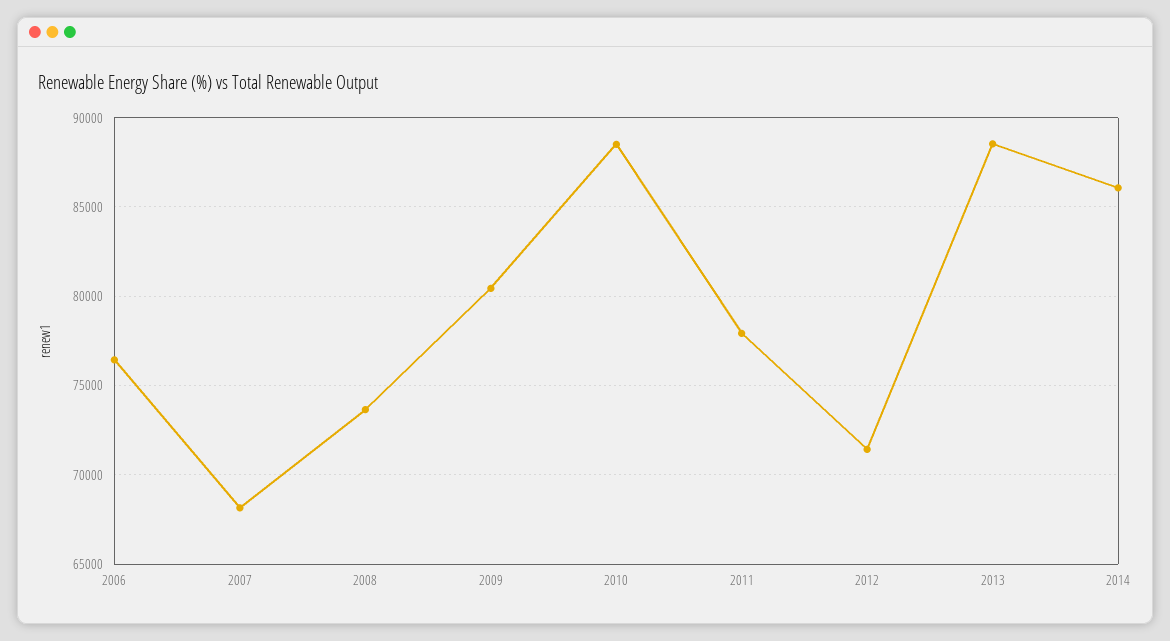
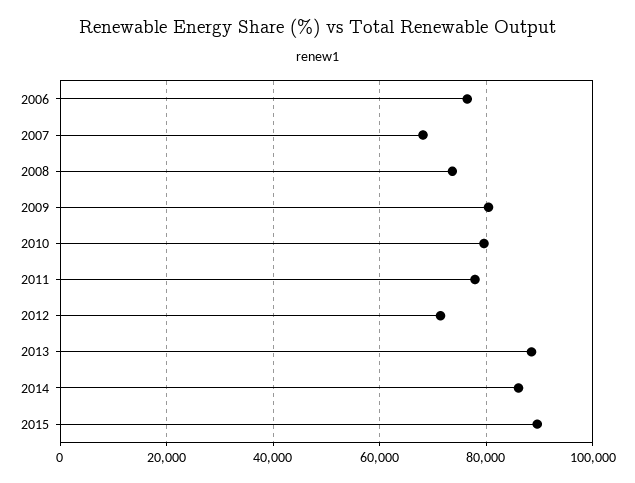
2010: 88500 -> 80000
2015: none -> 90000

